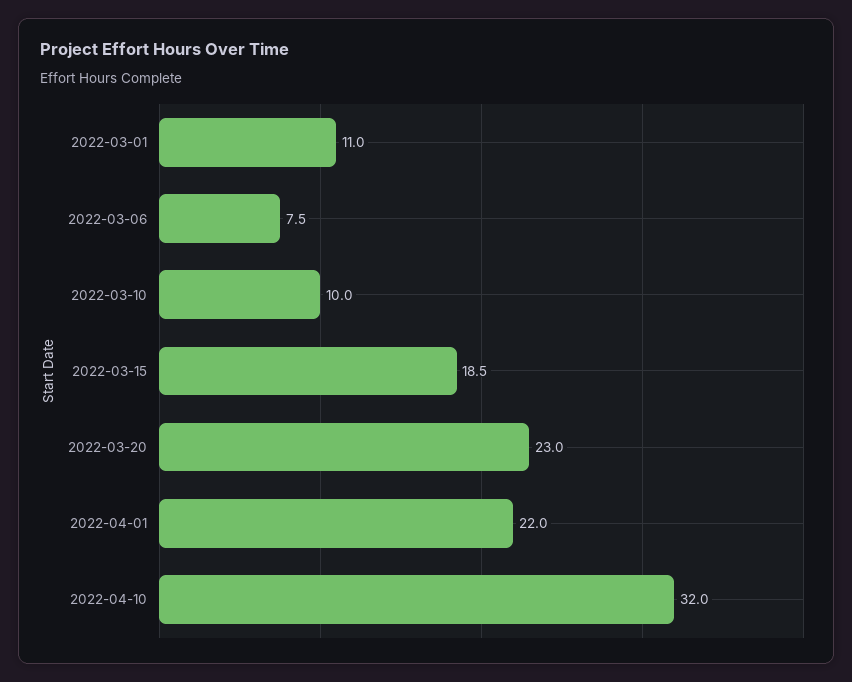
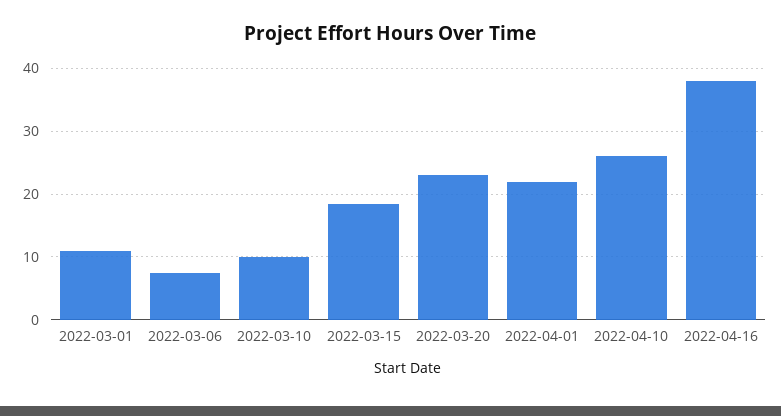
2022-04-10: 32 -> 26
2022-04-16: none -> 38

